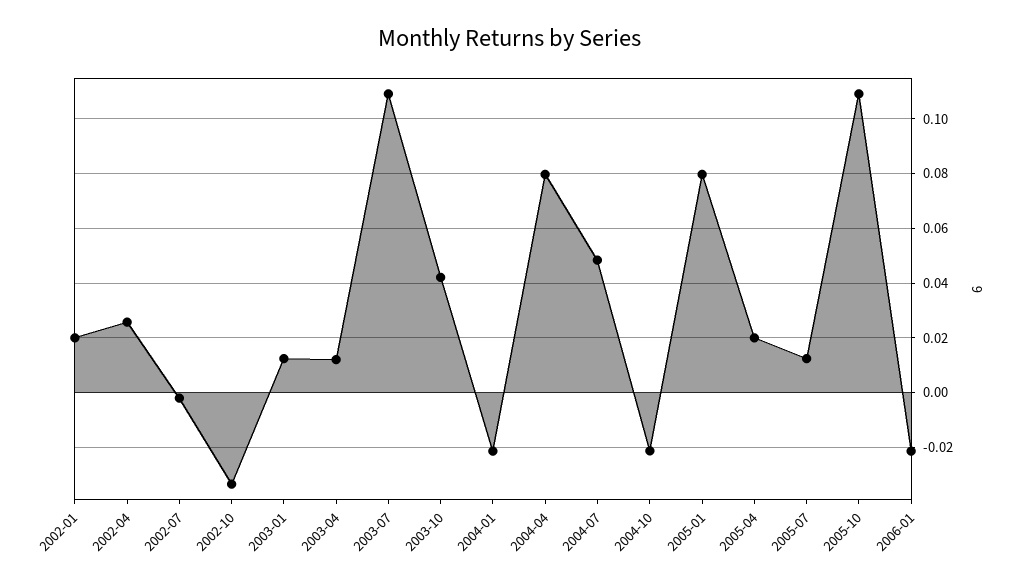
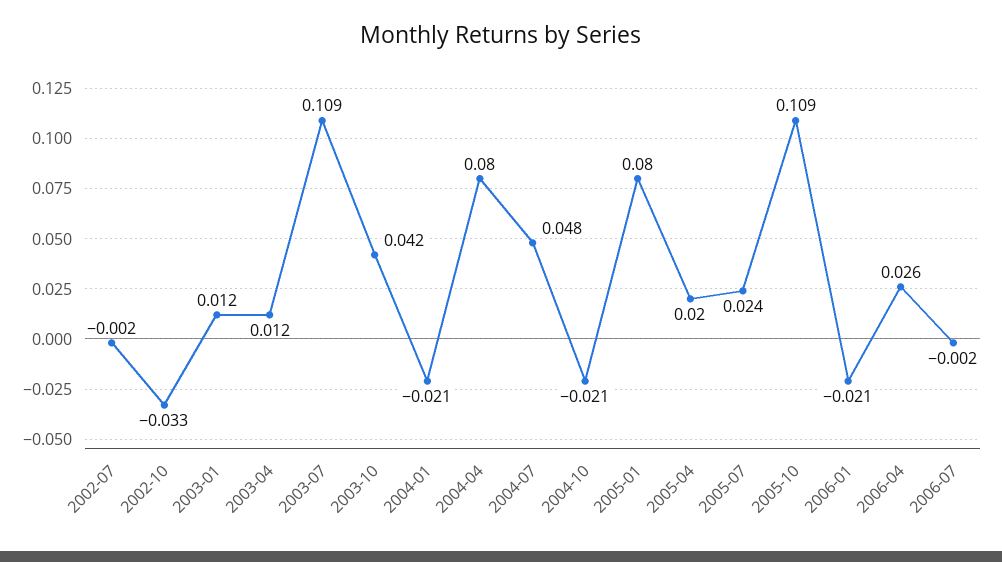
2002-01: 0.02 -> none
2002-04: 0.025 -> none
2005-07: 0.0125 -> 0.024
2006-04: none -> 0.026
2006-07: none -> -0.002

